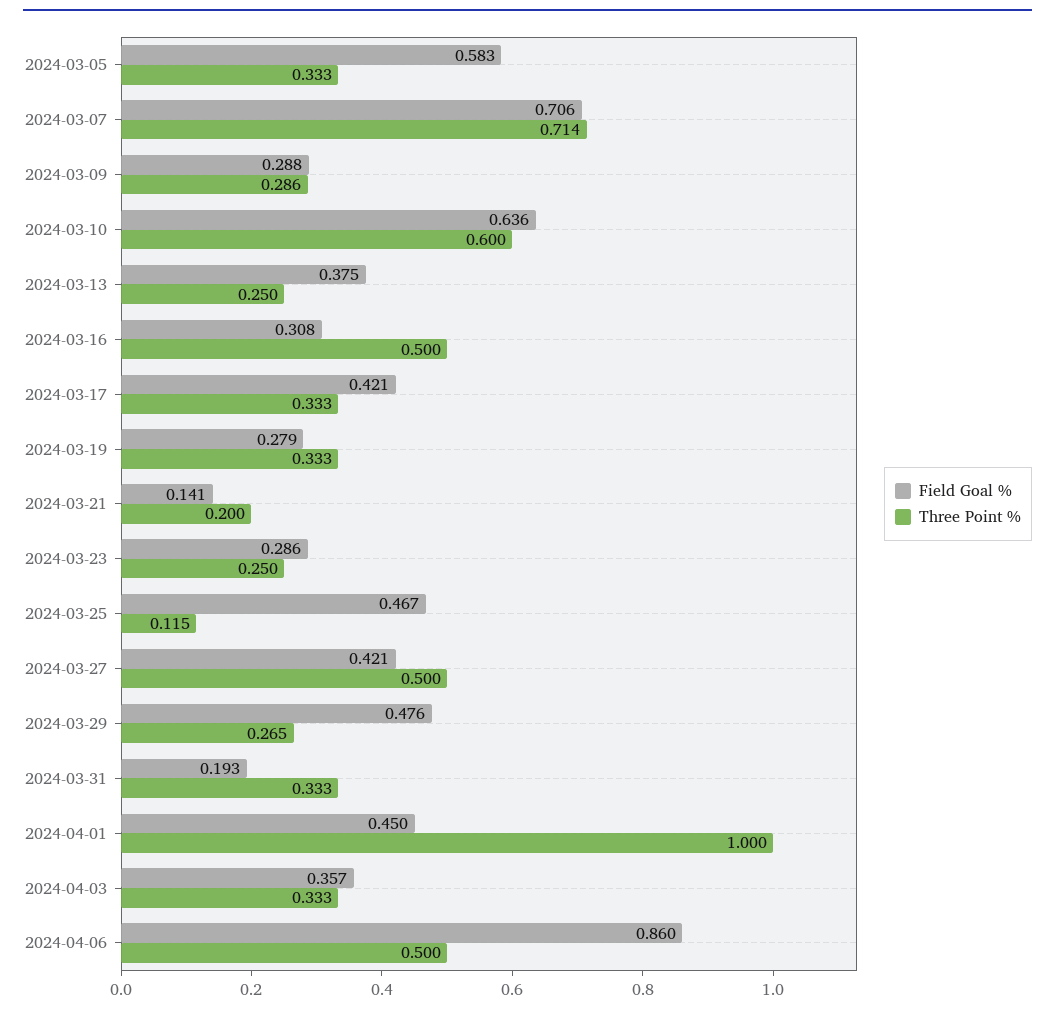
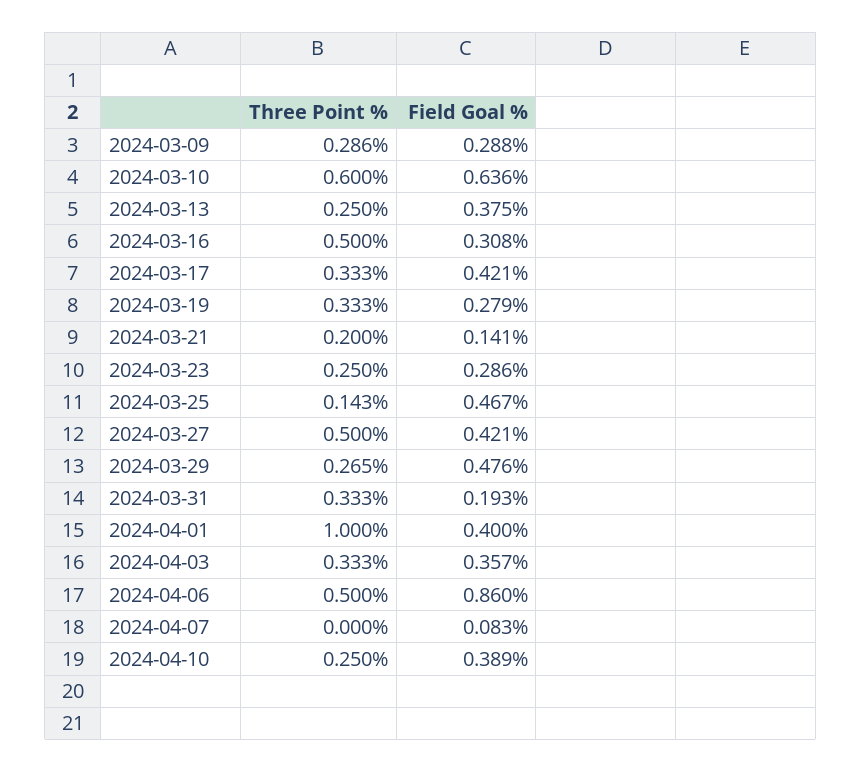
Field Goal %, 2024-03-05: 0.583 -> none
Three Point %, 2024-03-05: 0.333 -> none
Field Goal %, 2024-03-07: 0.706 -> none
Three Point %, 2024-03-07: 0.714 -> none
Three Point %, 2024-03-25: 0.115 -> 0.143
Field Goal %, 2024-04-01: 0.45 -> 0.4
Three Point %, 2024-04-07: none -> 0
Field Goal %, 2024-04-07: none -> 0.083
Three Point %, 2024-04-10: none -> 0.25
Field Goal %, 2024-04-10: none -> 0.389

